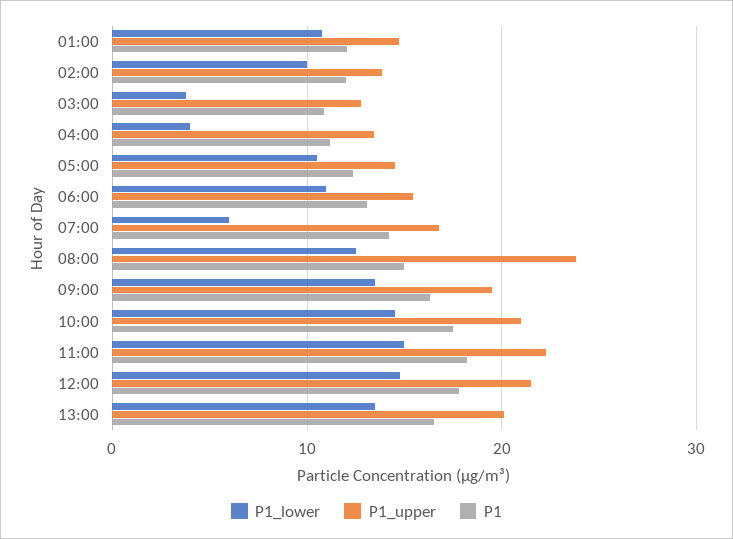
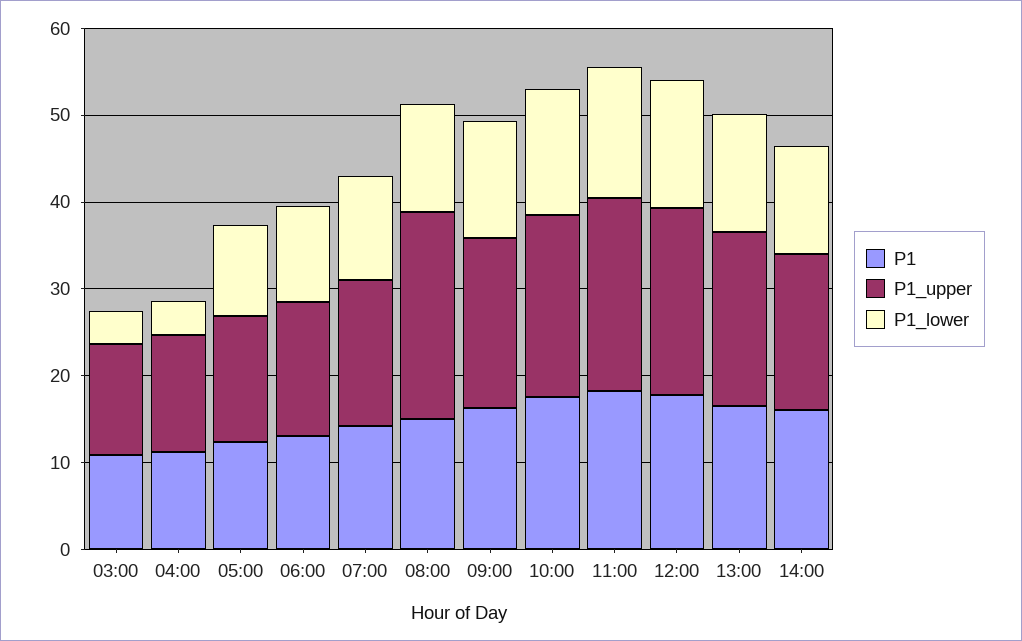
P1_lower, 01:00: 11 -> none
P1_upper, 01:00: 15 -> none
P1, 01:00: 12 -> none
P1_lower, 02:00: 10 -> none
P1_upper, 02:00: 14 -> none
P1, 02:00: 12 -> none
P1_lower, 07:00: 6 -> 12
P1, 14:00: none -> 16
P1_upper, 14:00: none -> 18
P1_lower, 14:00: none -> 12

